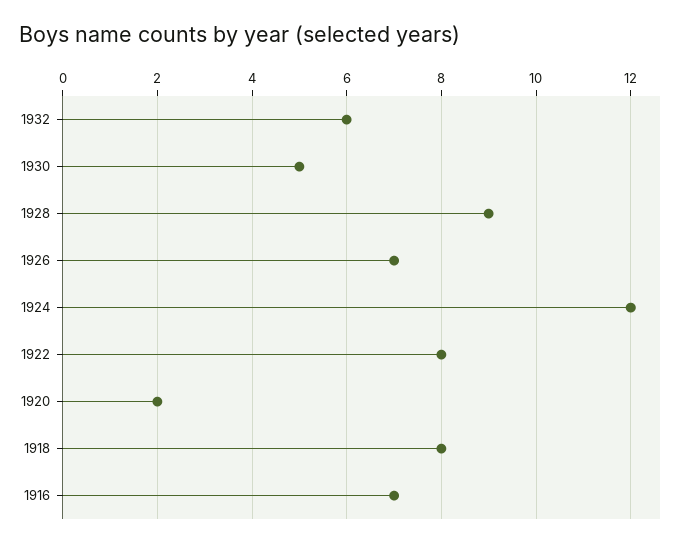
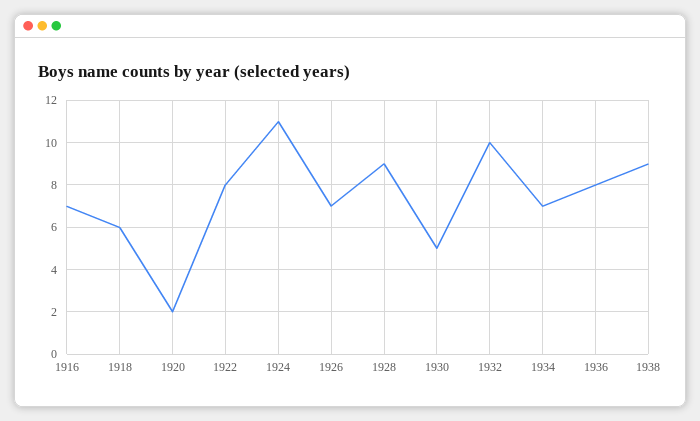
1932: 6 -> 10
1924: 12 -> 11
1918: 8 -> 6
1934: none -> 7
1936: none -> 8
1938: none -> 9

